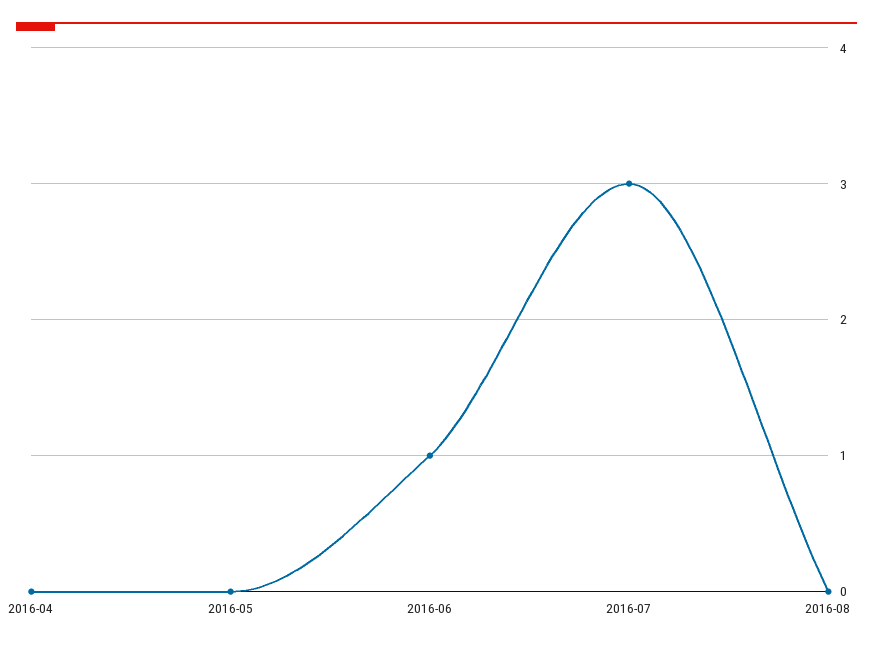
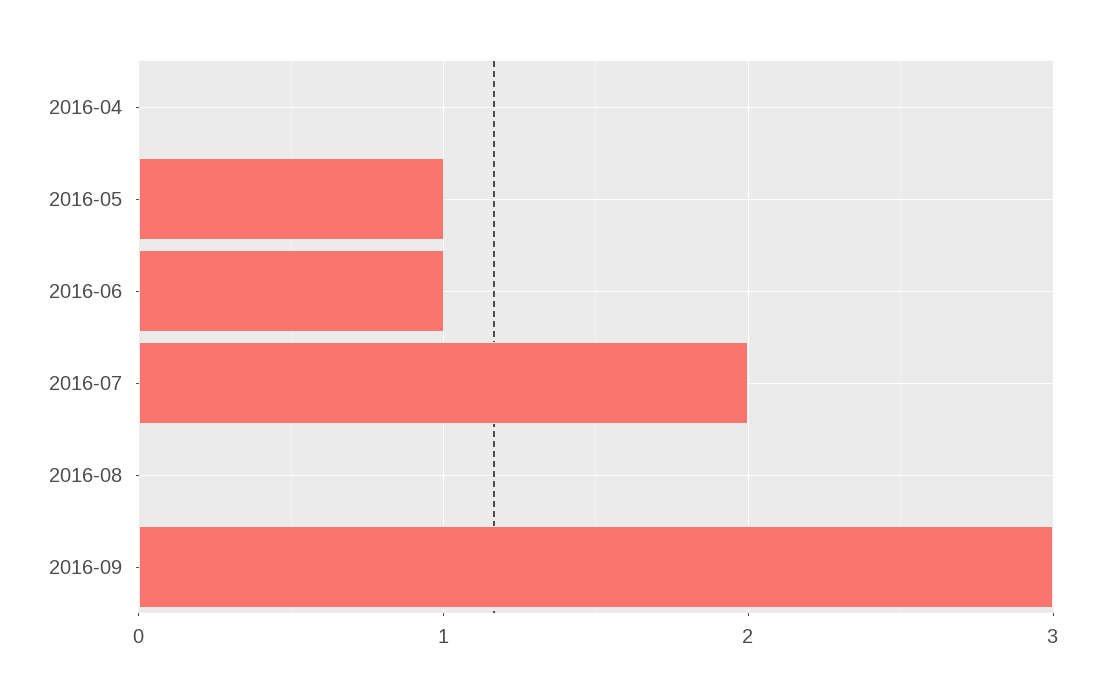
2016-05: 0 -> 1
2016-07: 3 -> 2
2016-09: none -> 3

